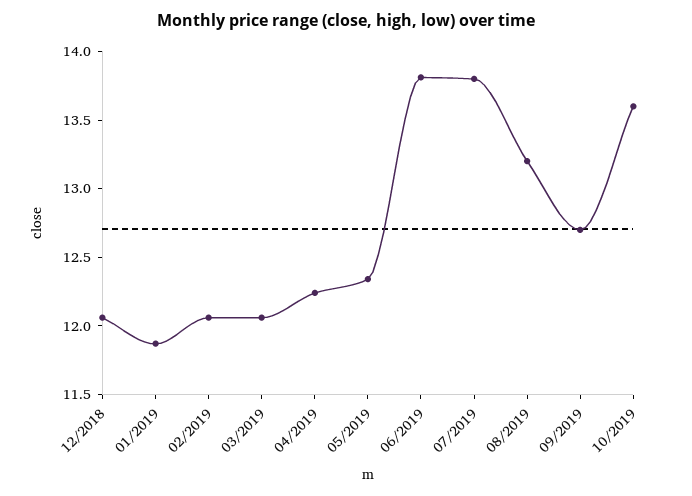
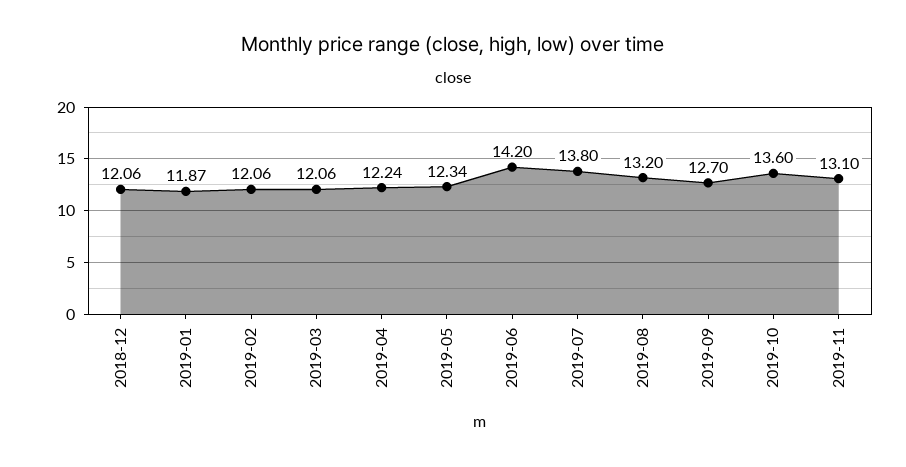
06/2019: 13.8 -> 14.2
2019-11: none -> 13.1

